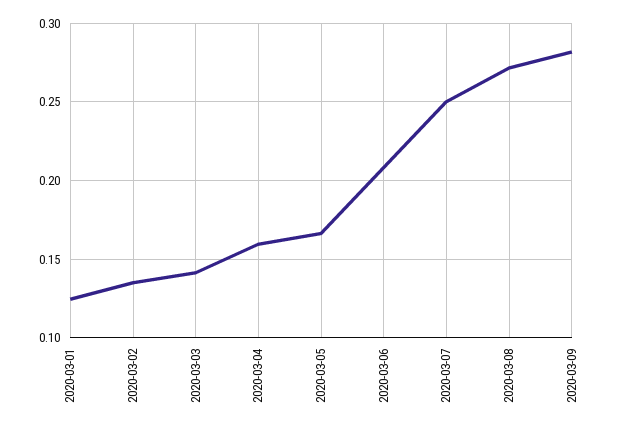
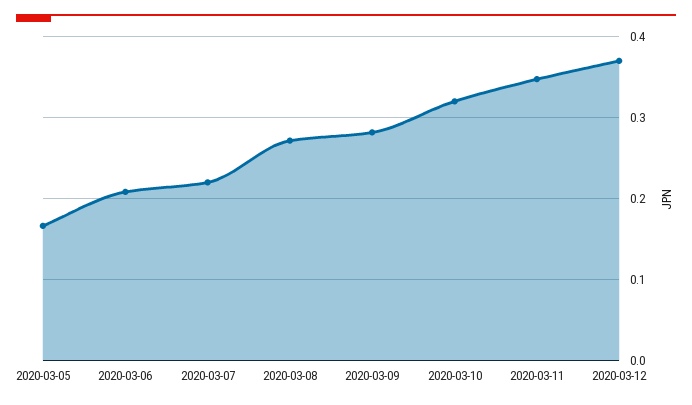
2020-03-01: 0.125 -> none
2020-03-02: 0.135 -> none
2020-03-03: 0.14 -> none
2020-03-04: 0.16 -> none
2020-03-07: 0.25 -> 0.22
2020-03-10: none -> 0.32
2020-03-11: none -> 0.35
2020-03-12: none -> 0.37

